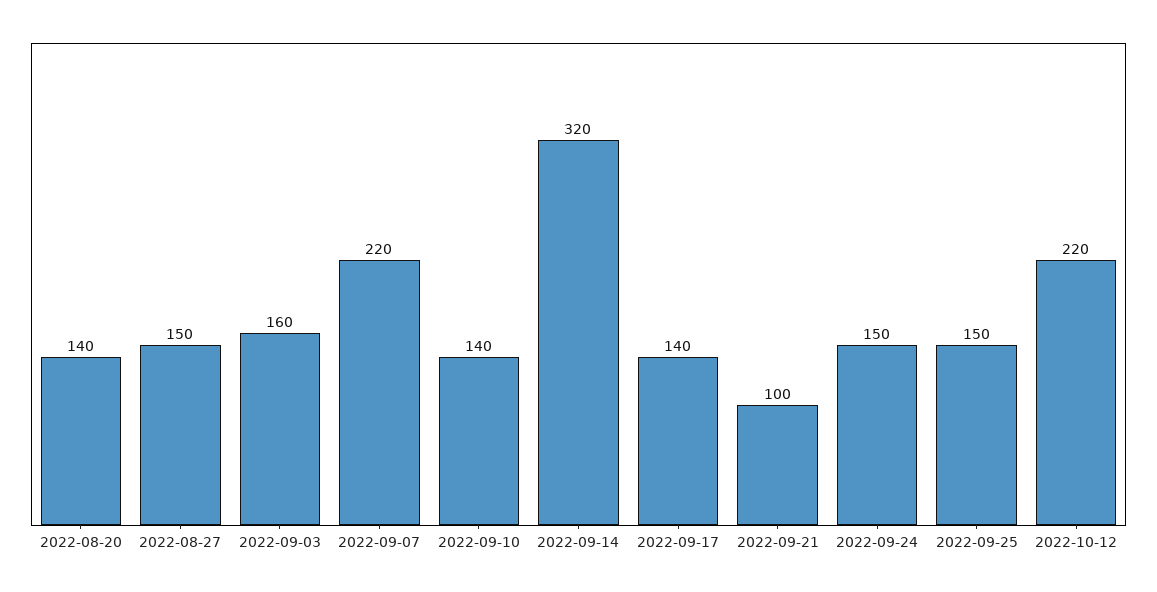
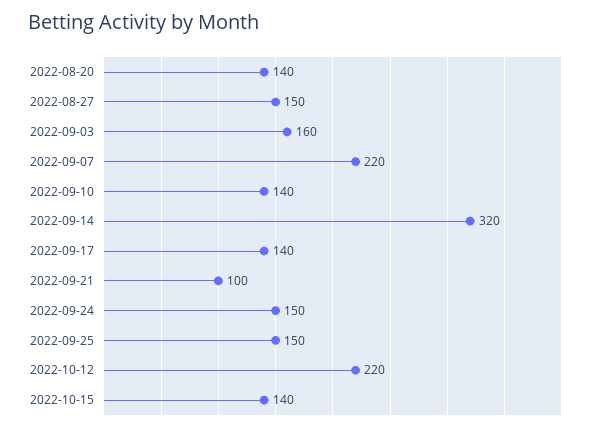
2022-10-15: none -> 140

